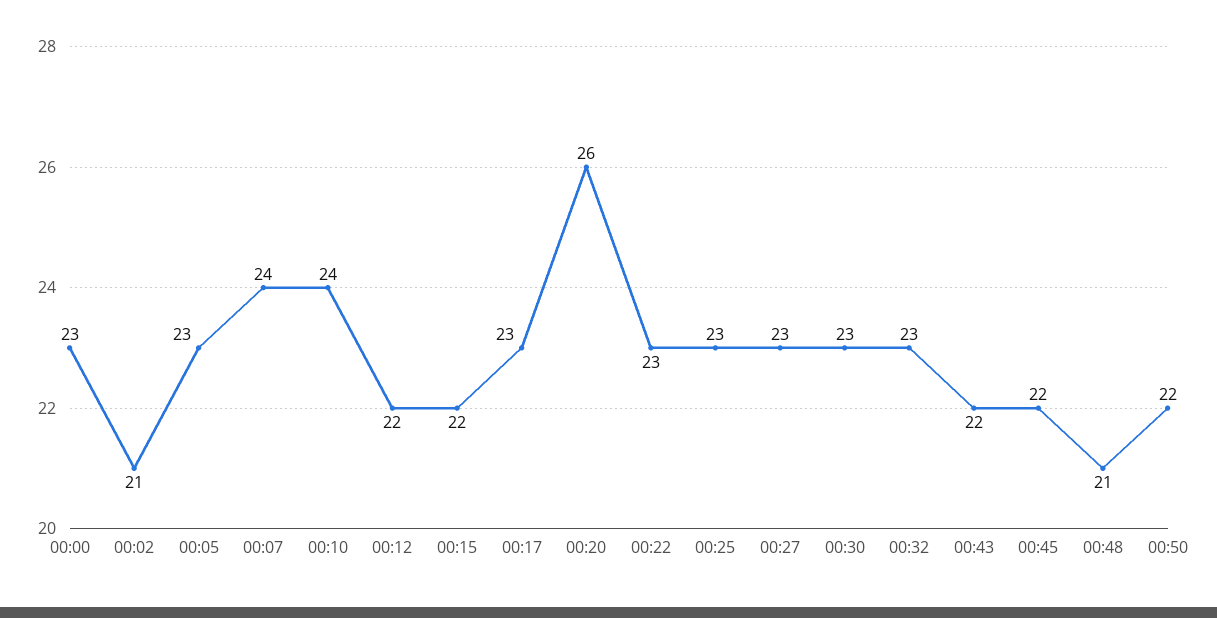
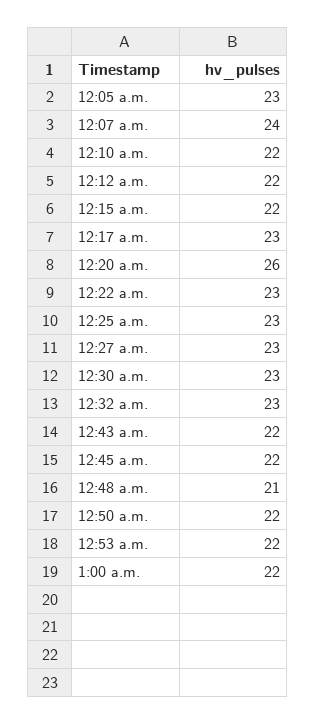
00:00: 23 -> none
00:02: 21 -> none
00:10: 24 -> 22
12:53 a.m.: none -> 22
1:00 a.m.: none -> 22

